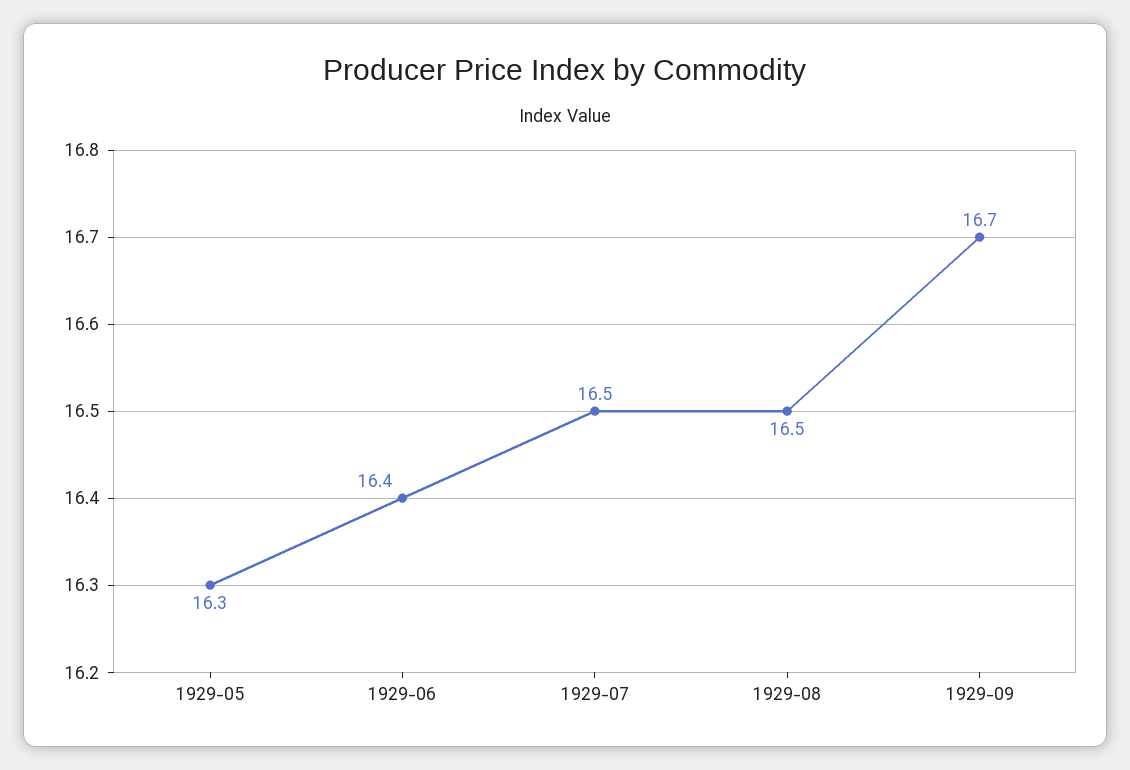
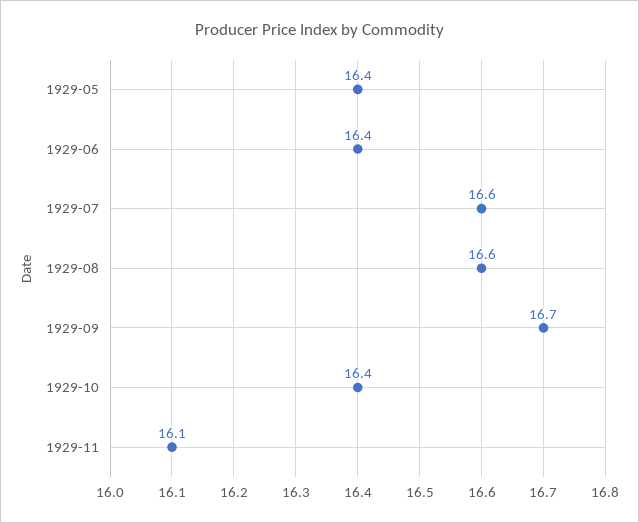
1929-05: 16.3 -> 16.4
1929-07: 16.5 -> 16.6
1929-08: 16.5 -> 16.6
1929-10: none -> 16.4
1929-11: none -> 16.1

